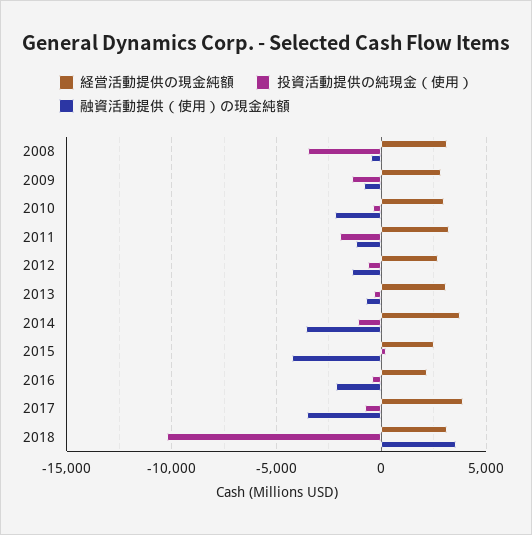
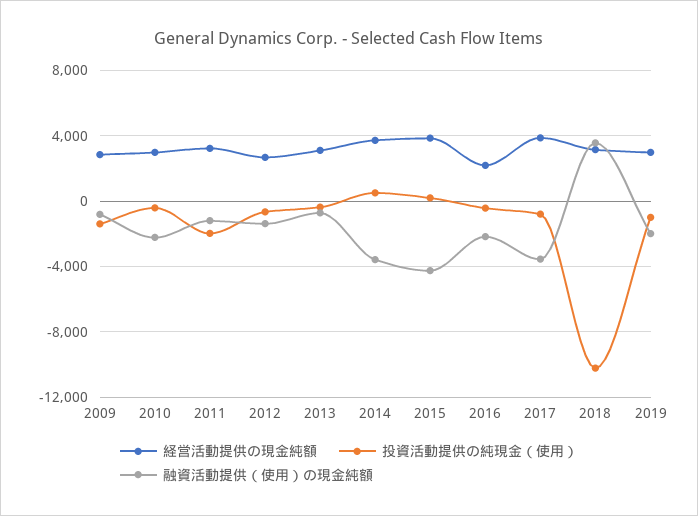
経営活動提供の現金純額, 2008: 3000 -> none
投資活動提供の純現金（使用）, 2008: -3500 -> none
融資活動提供（使用）の現金純額, 2008: -500 -> none
投資活動提供の純現金（使用）, 2014: -1000 -> 500
経営活動提供の現金純額, 2015: 2500 -> 4000
経営活動提供の現金純額, 2019: none -> 3000
投資活動提供の純現金（使用）, 2019: none -> -1000
融資活動提供（使用）の現金純額, 2019: none -> -2000

